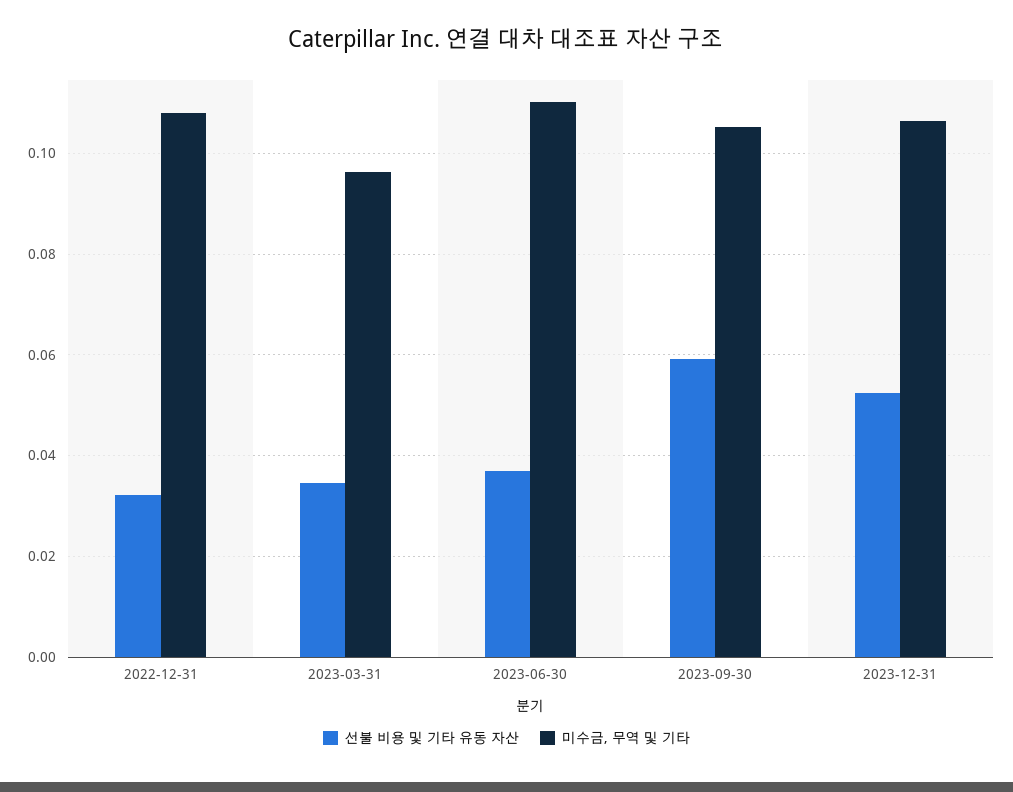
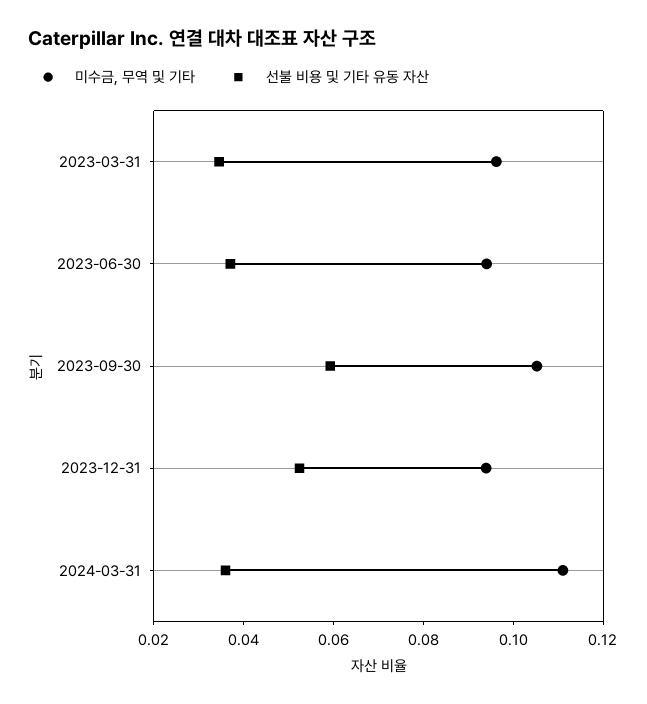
선불 비용 및 기타 유동 자산, 2022-12-31: 0.032 -> none
미수금, 무역 및 기타, 2022-12-31: 0.108 -> none
미수금, 무역 및 기타, 2023-06-30: 0.11 -> 0.095
미수금, 무역 및 기타, 2023-12-31: 0.106 -> 0.095
미수금, 무역 및 기타, 2024-03-31: none -> 0.11
선불 비용 및 기타 유동 자산, 2024-03-31: none -> 0.035

